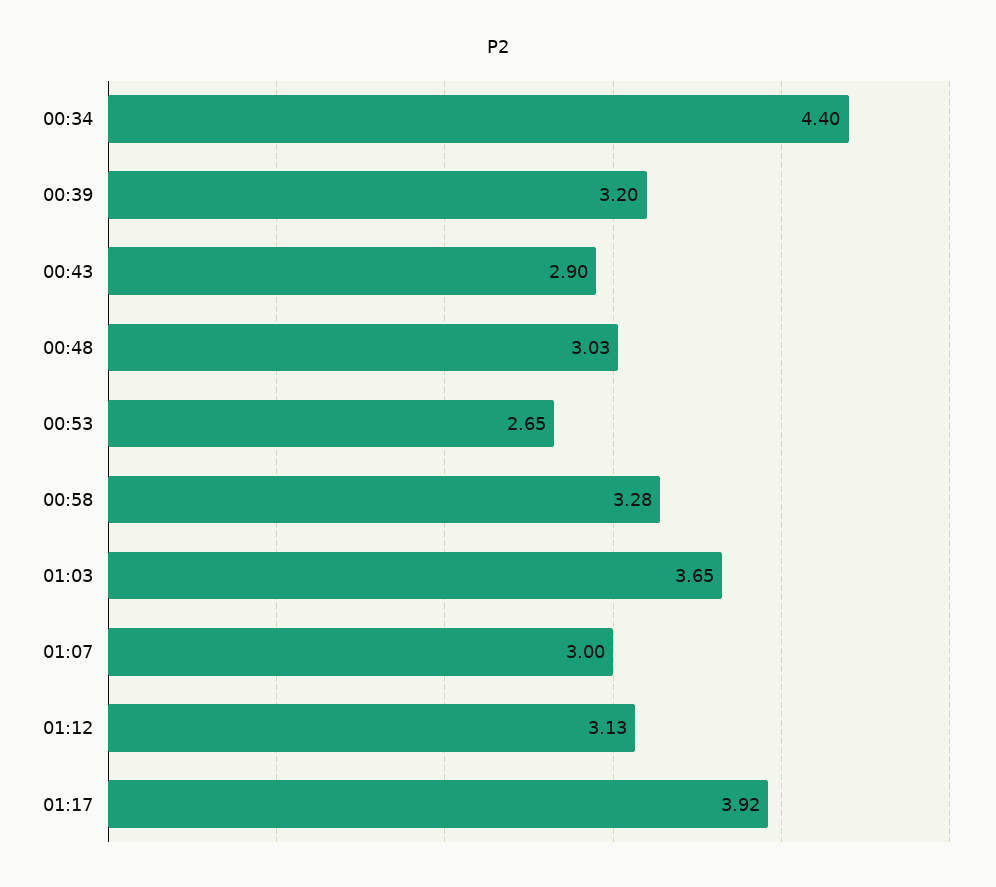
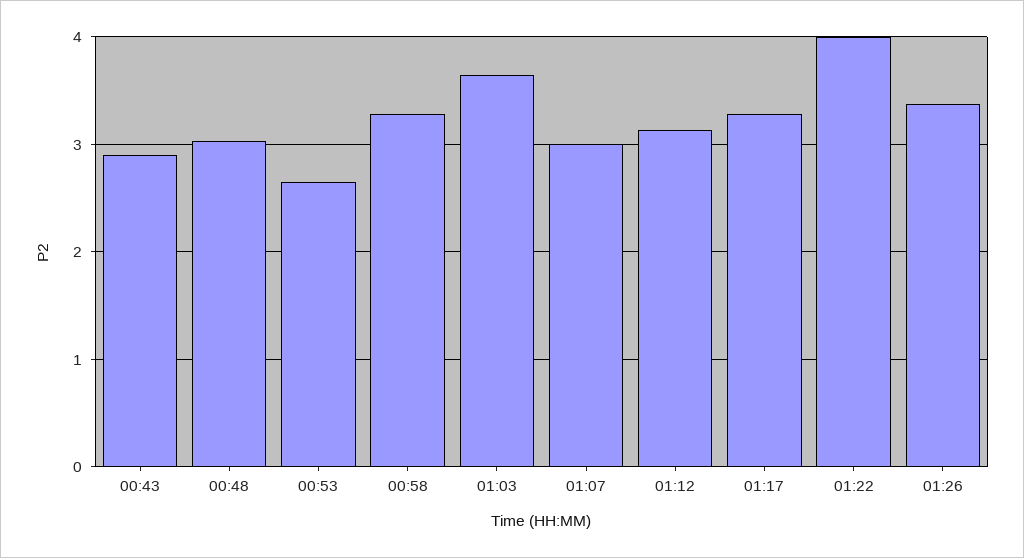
00:34: 4.4 -> none
00:39: 3.2 -> none
01:17: 3.92 -> 3.3
01:22: none -> 4
01:26: none -> 3.4

